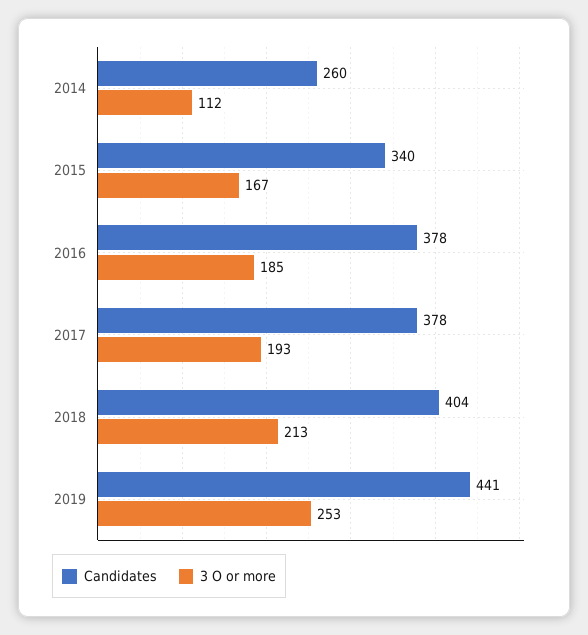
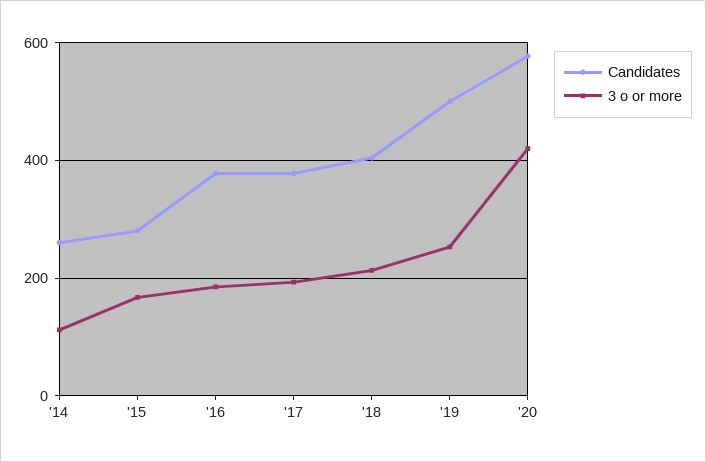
Candidates, 2015: 340 -> 280
Candidates, 2019: 441 -> 500
Candidates, '20: none -> 580
3 O or more, '20: none -> 420

